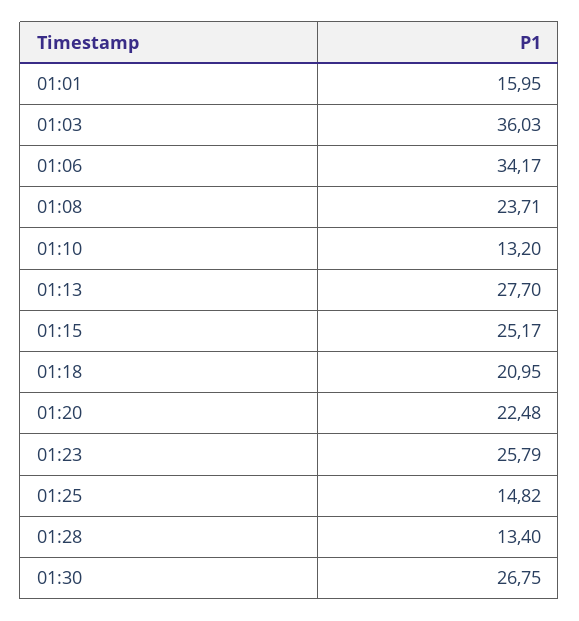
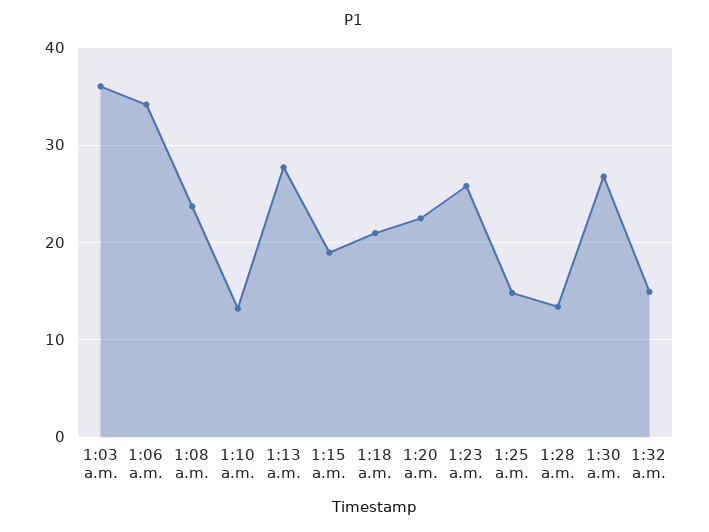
01:01: 15.95 -> none
01:15: 25.17 -> 19
1:32 a.m.: none -> 15

